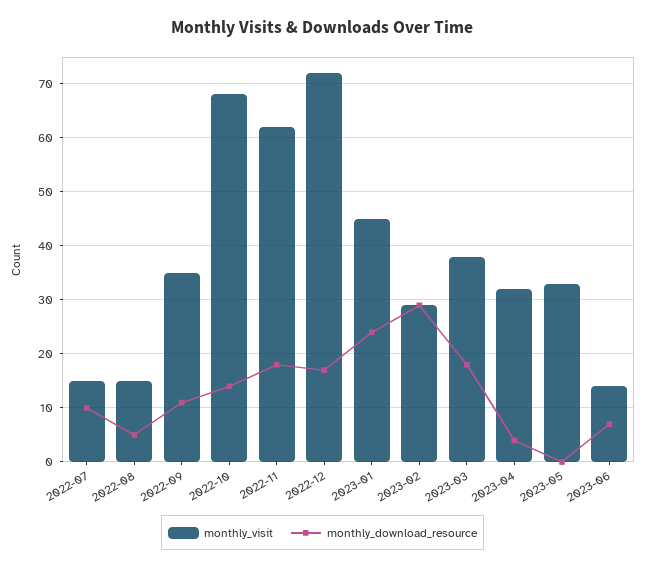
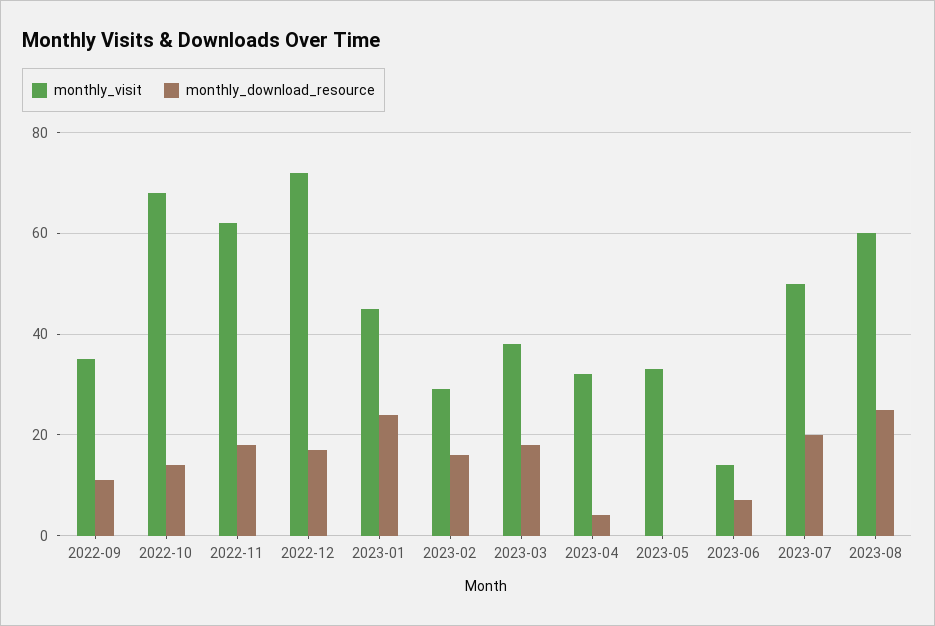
monthly_visit, 2022-07: 15 -> none
monthly_download_resource, 2022-07: 10 -> none
monthly_visit, 2022-08: 15 -> none
monthly_download_resource, 2022-08: 5 -> none
monthly_download_resource, 2023-02: 30 -> 15
monthly_visit, 2023-07: none -> 50
monthly_download_resource, 2023-07: none -> 20
monthly_visit, 2023-08: none -> 60
monthly_download_resource, 2023-08: none -> 25

